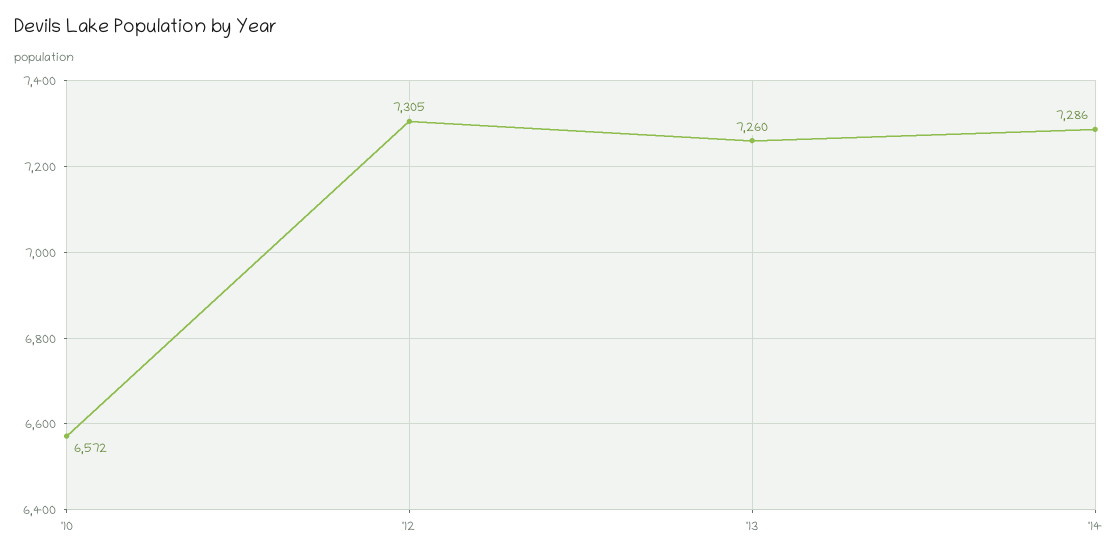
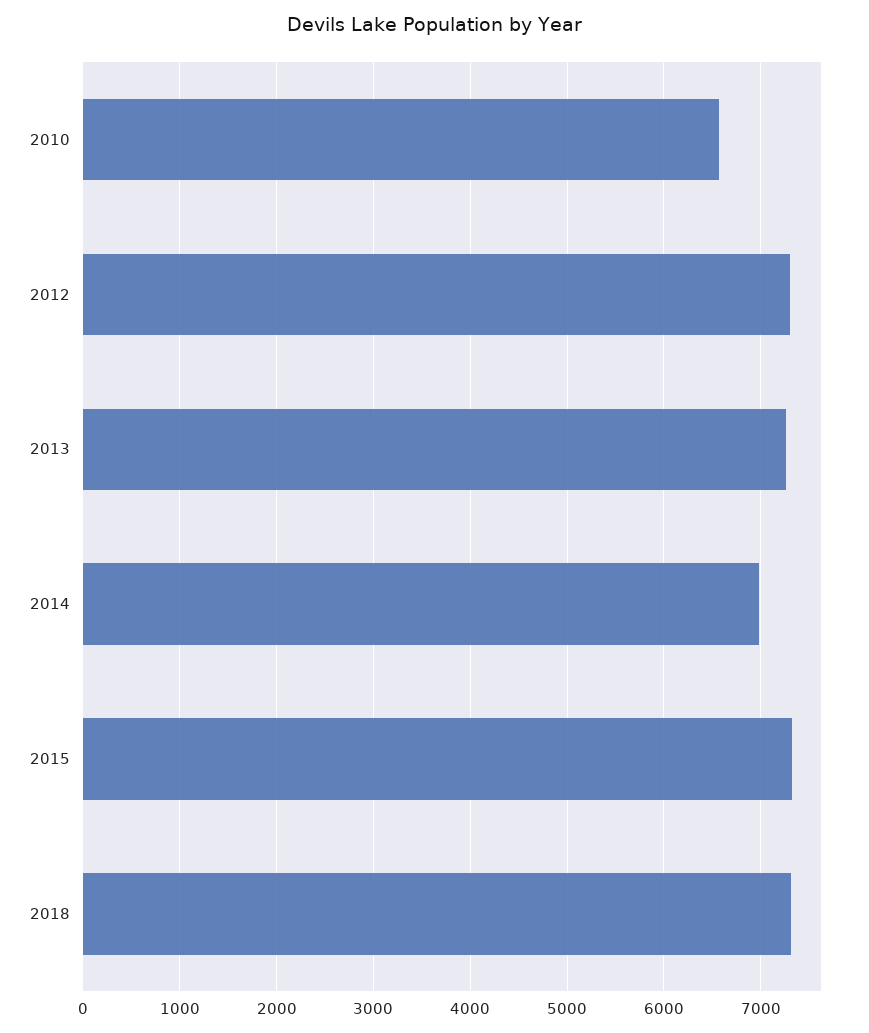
'14: 7286 -> 7000
2015: none -> 7300
2018: none -> 7300

